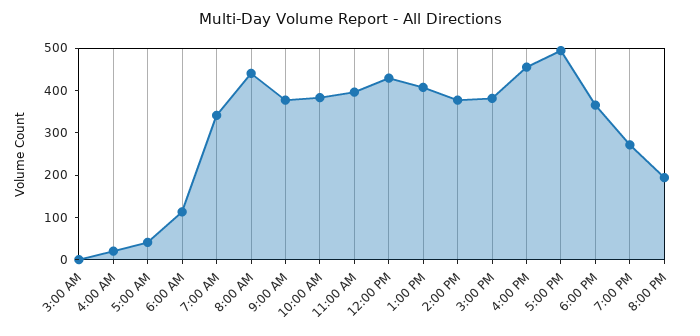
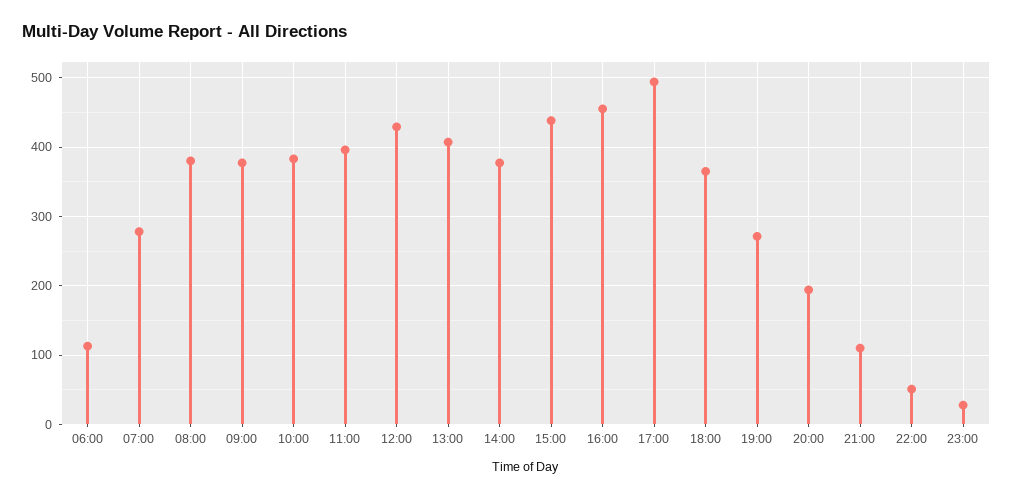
3:00 AM: 0 -> none
4:00 AM: 20 -> none
5:00 AM: 40 -> none
7:00 AM: 340 -> 280
8:00 AM: 440 -> 380
3:00 PM: 380 -> 440
21:00: none -> 110
22:00: none -> 50
23:00: none -> 30

